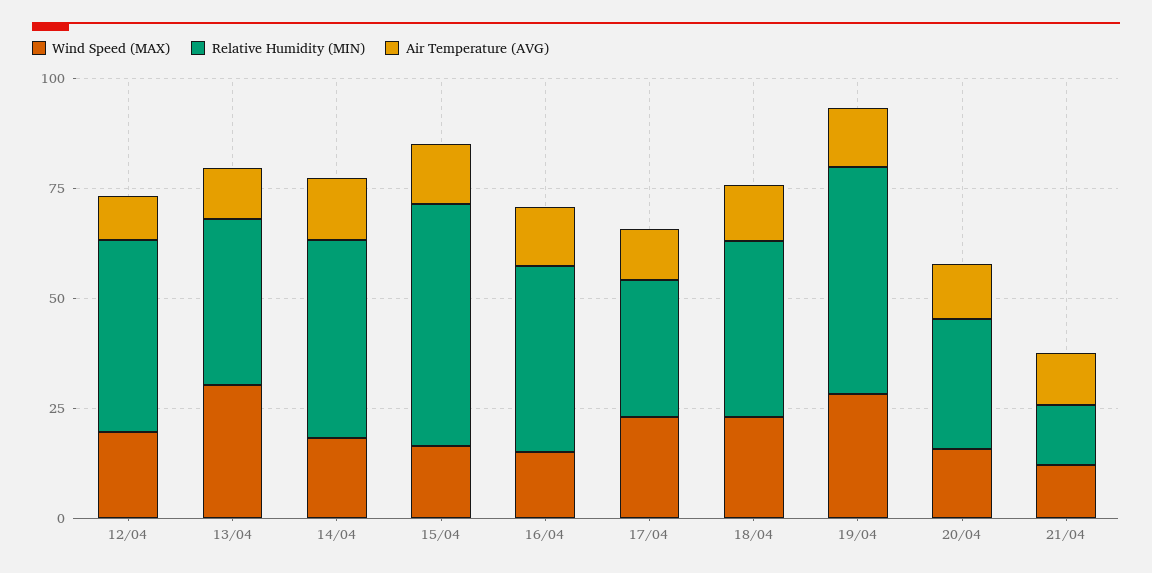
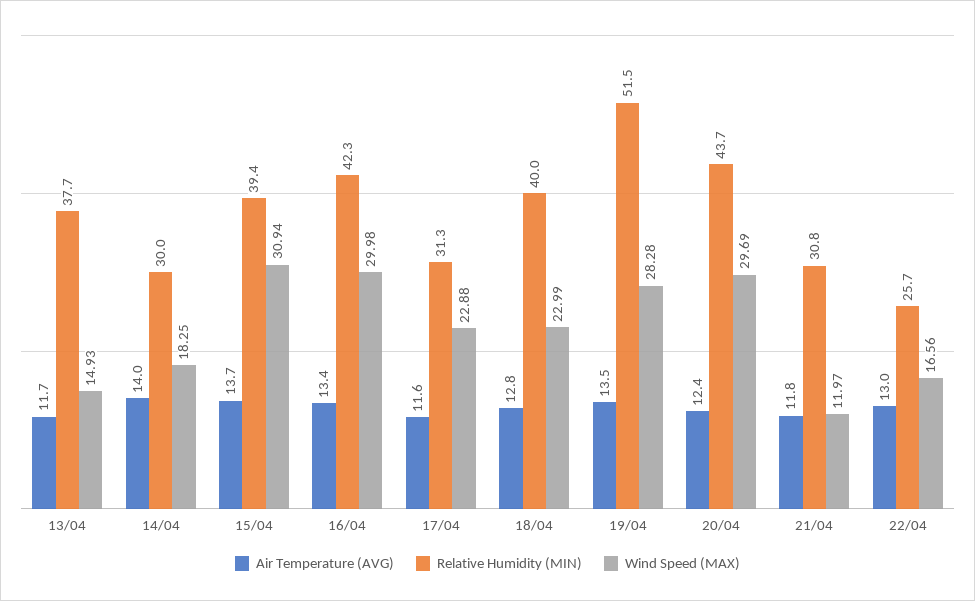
Wind Speed (MAX), 12/04: 20 -> none
Relative Humidity (MIN), 12/04: 45 -> none
Air Temperature (AVG), 12/04: 10 -> none
Wind Speed (MAX), 13/04: 30 -> 14.93
Relative Humidity (MIN), 14/04: 45 -> 30
Wind Speed (MAX), 15/04: 15 -> 30.94
Relative Humidity (MIN), 15/04: 55 -> 39.4
Wind Speed (MAX), 16/04: 15 -> 29.98
Wind Speed (MAX), 20/04: 15 -> 29.69
Relative Humidity (MIN), 20/04: 30 -> 43.7
Relative Humidity (MIN), 21/04: 15 -> 30.8
Air Temperature (AVG), 22/04: none -> 13
Relative Humidity (MIN), 22/04: none -> 25.7
Wind Speed (MAX), 22/04: none -> 16.56

